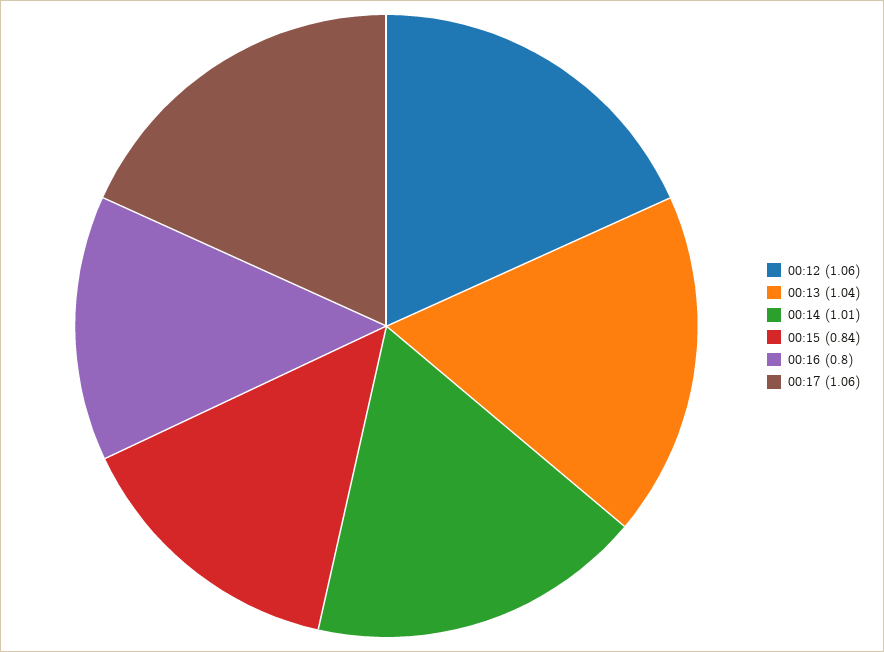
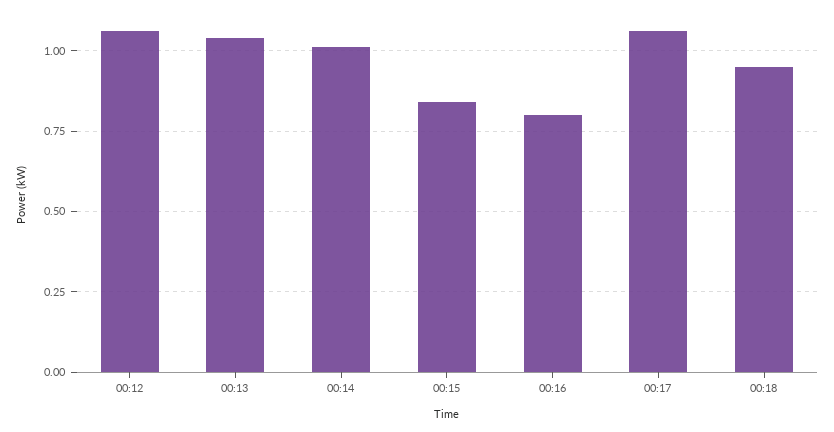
00:18: none -> 0.95

